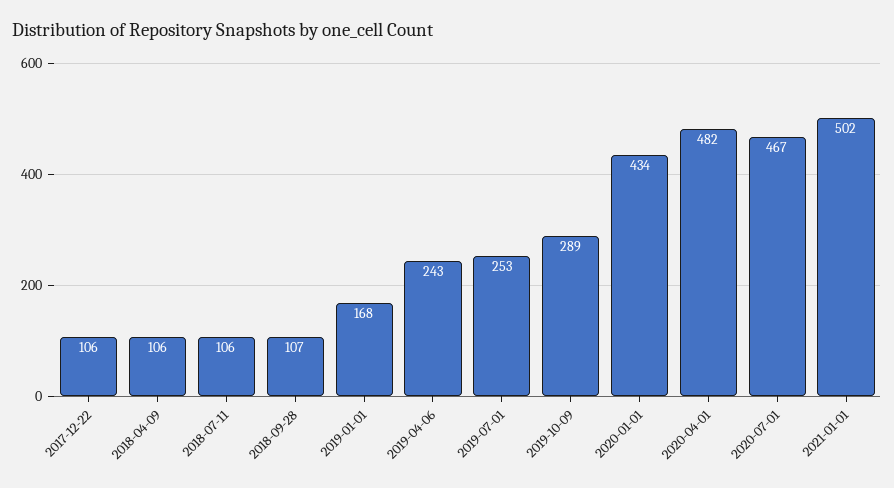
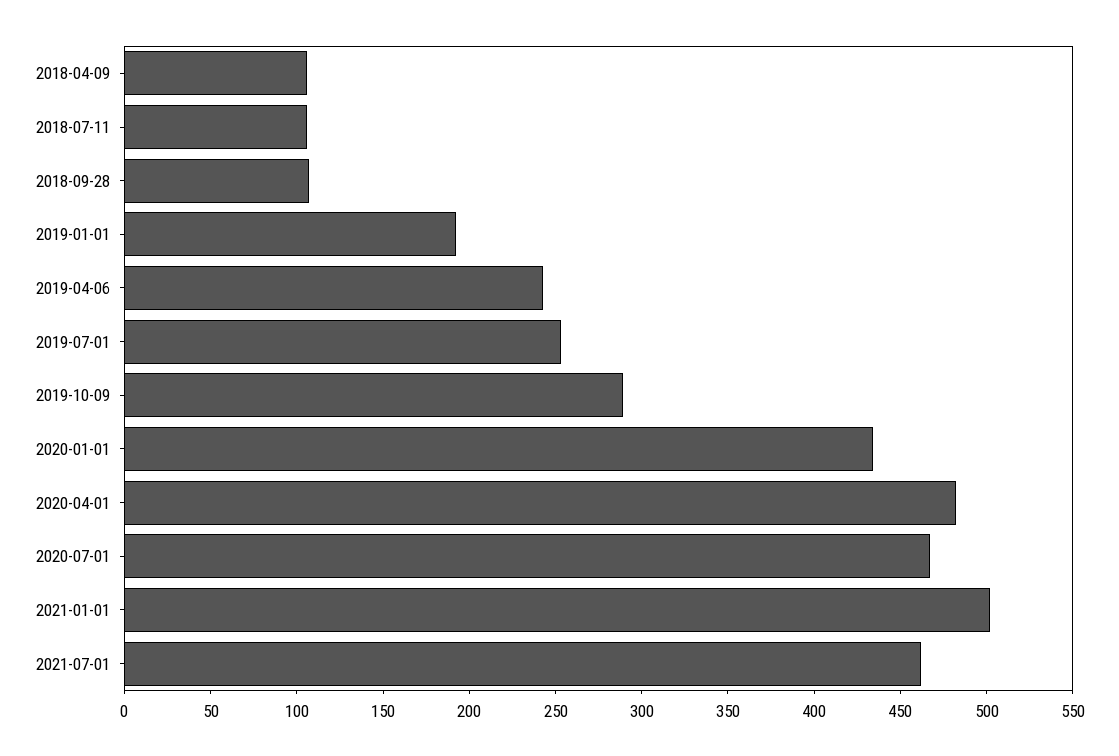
2017-12-22: 106 -> none
2019-01-01: 168 -> 190
2021-07-01: none -> 460

